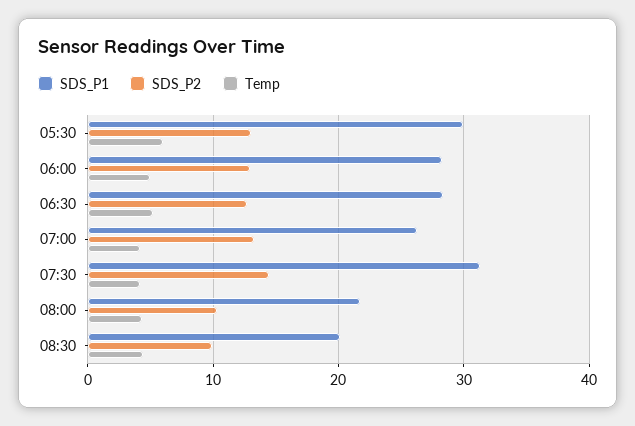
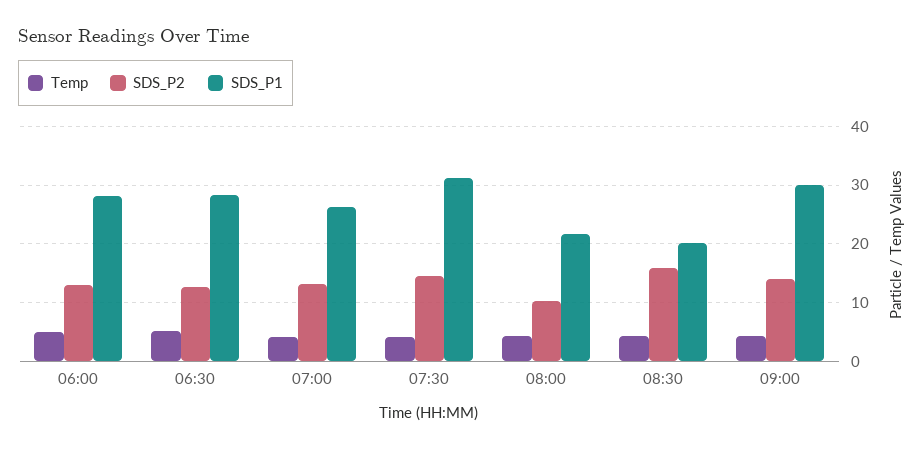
SDS_P1, 05:30: 30 -> none
SDS_P2, 05:30: 13 -> none
Temp, 05:30: 6 -> none
SDS_P2, 08:30: 10 -> 16
Temp, 09:00: none -> 4
SDS_P2, 09:00: none -> 14
SDS_P1, 09:00: none -> 30

